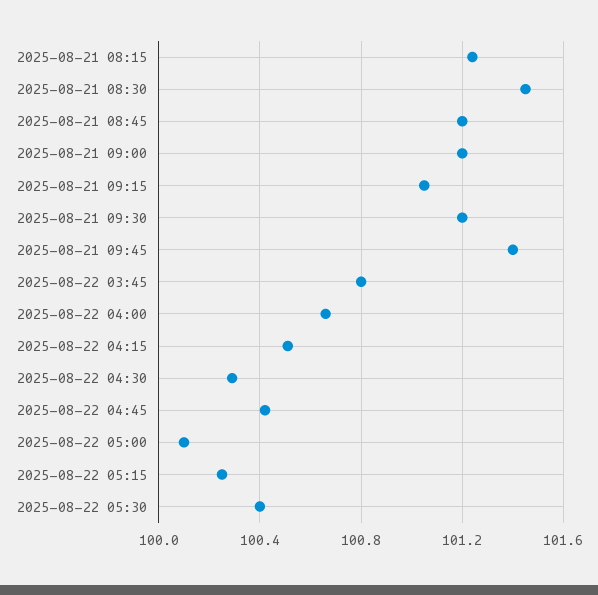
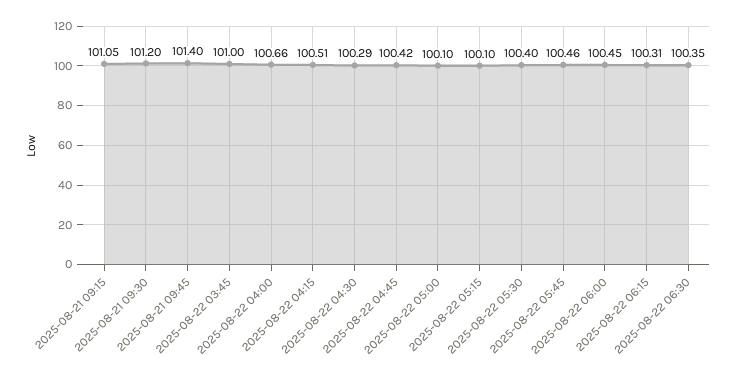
2025-08-21 08:15: 101.25 -> none
2025-08-21 08:30: 101.45 -> none
2025-08-21 08:45: 101.2 -> none
2025-08-21 09:00: 101.2 -> none
2025-08-22 03:45: 100.8 -> 101
2025-08-22 05:15: 100.25 -> 100.1
2025-08-22 05:45: none -> 100.46
2025-08-22 06:00: none -> 100.45
2025-08-22 06:15: none -> 100.31
2025-08-22 06:30: none -> 100.35

